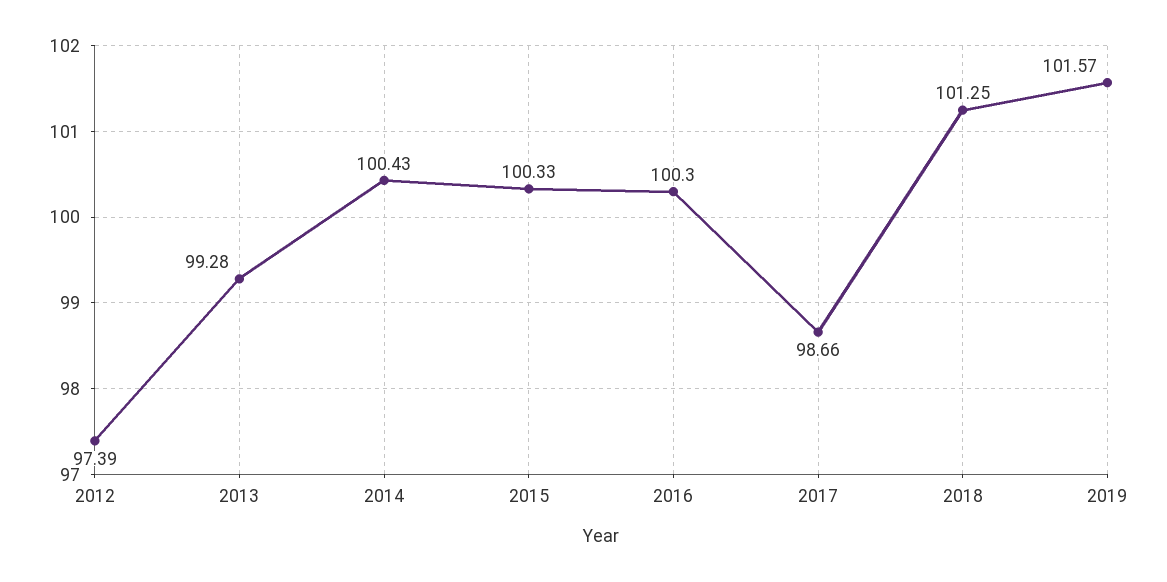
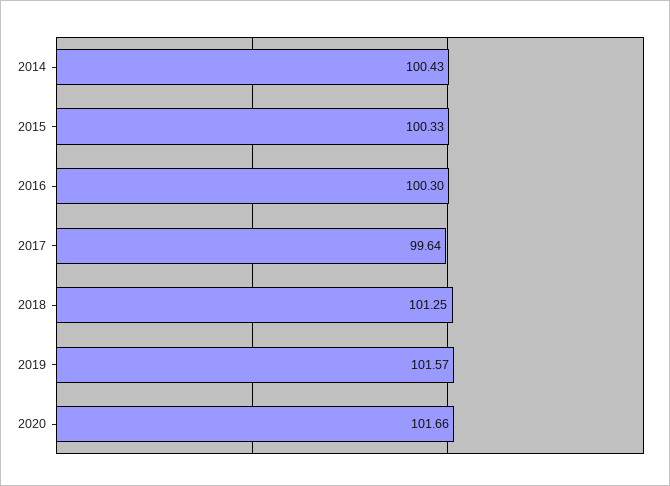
2012: 97.39 -> none
2013: 99.28 -> none
2017: 98.66 -> 99.64
2020: none -> 101.66

